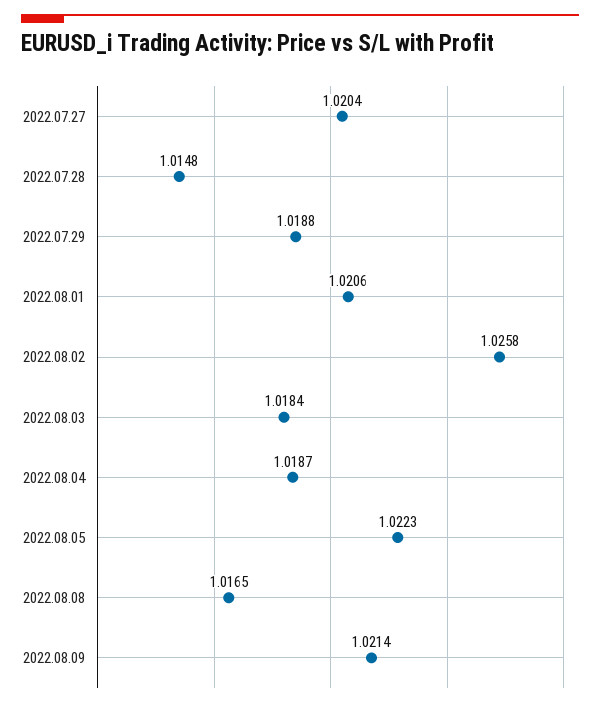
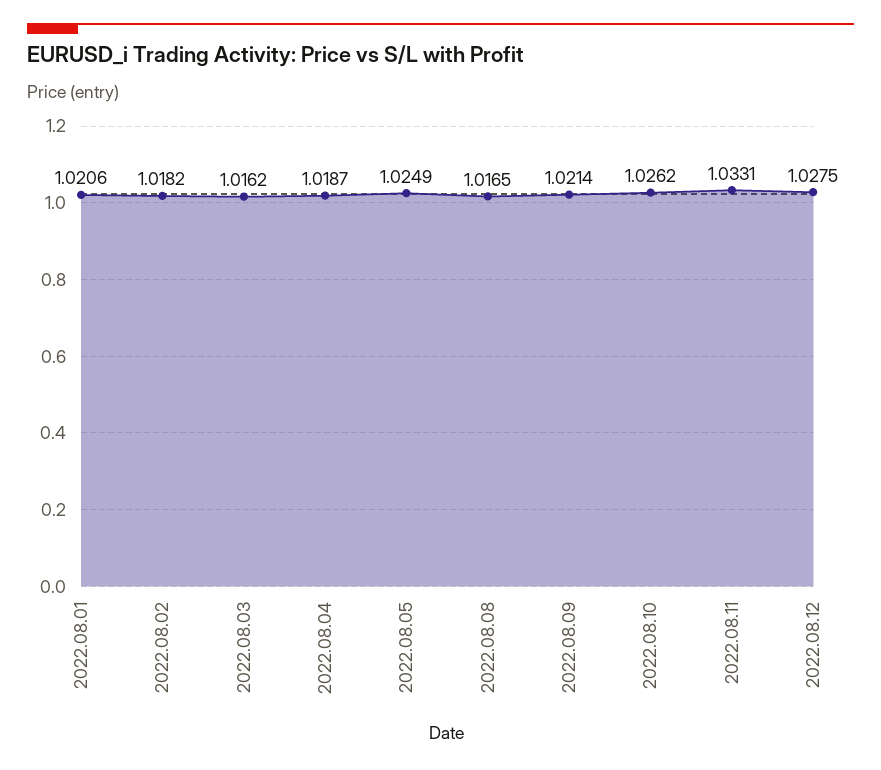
2022.07.27: 1.0204 -> none
2022.07.28: 1.0148 -> none
2022.07.29: 1.0188 -> none
2022.08.02: 1.0258 -> 1.0182
2022.08.03: 1.0184 -> 1.0162
2022.08.05: 1.0223 -> 1.0249
2022.08.10: none -> 1.0262
2022.08.11: none -> 1.0331
2022.08.12: none -> 1.0275

